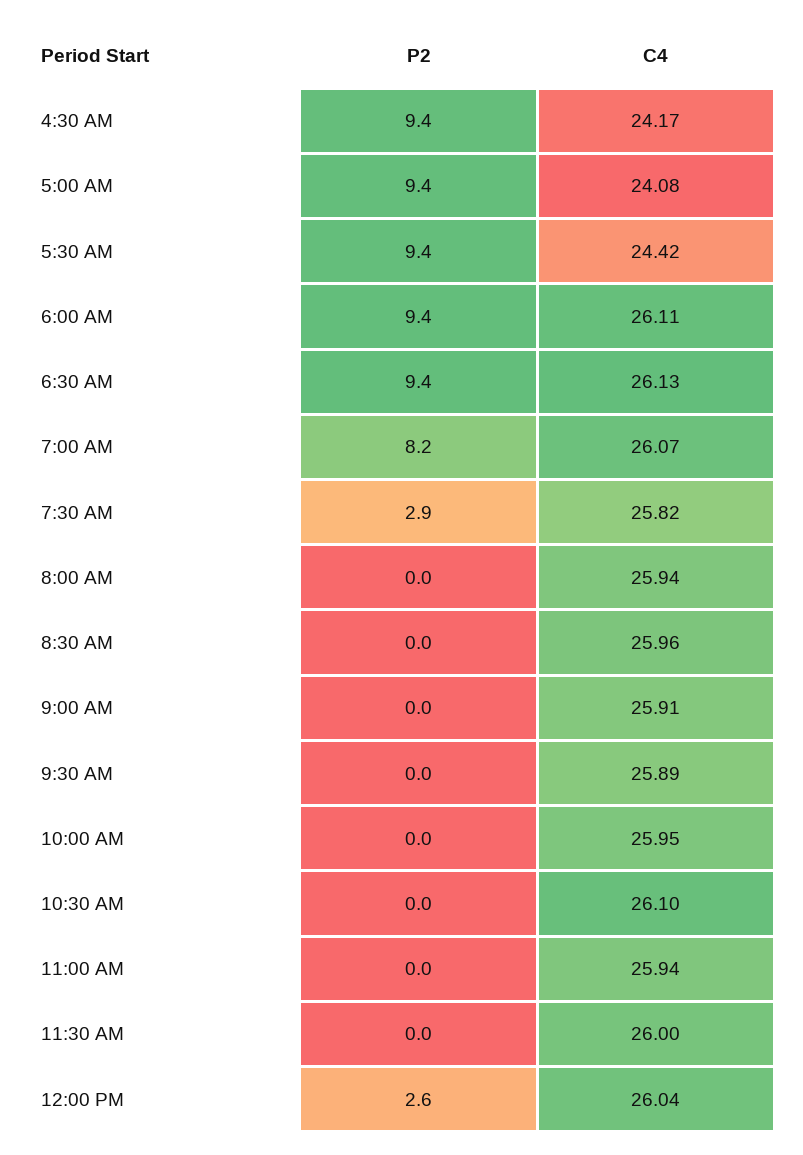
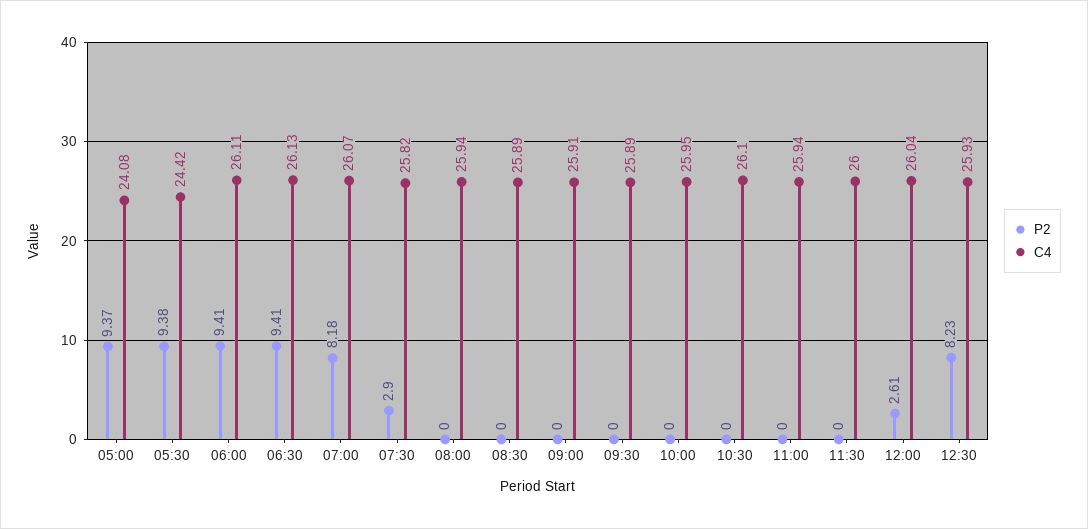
P2, 4:30 AM: 9.4 -> none
C4, 4:30 AM: 24.17 -> none
C4, 8:30 AM: 25.96 -> 25.89
P2, 12:30: none -> 8.23
C4, 12:30: none -> 25.93

